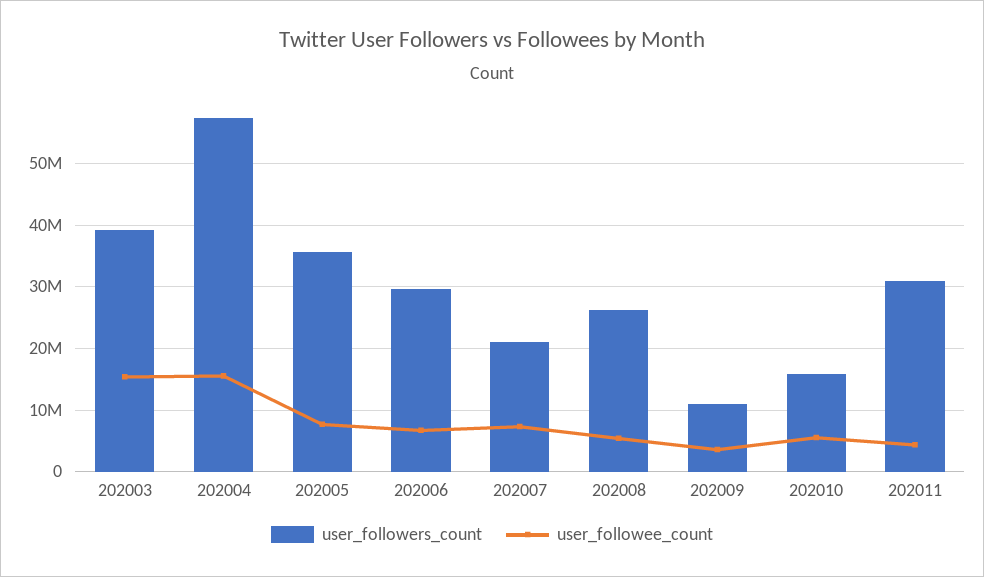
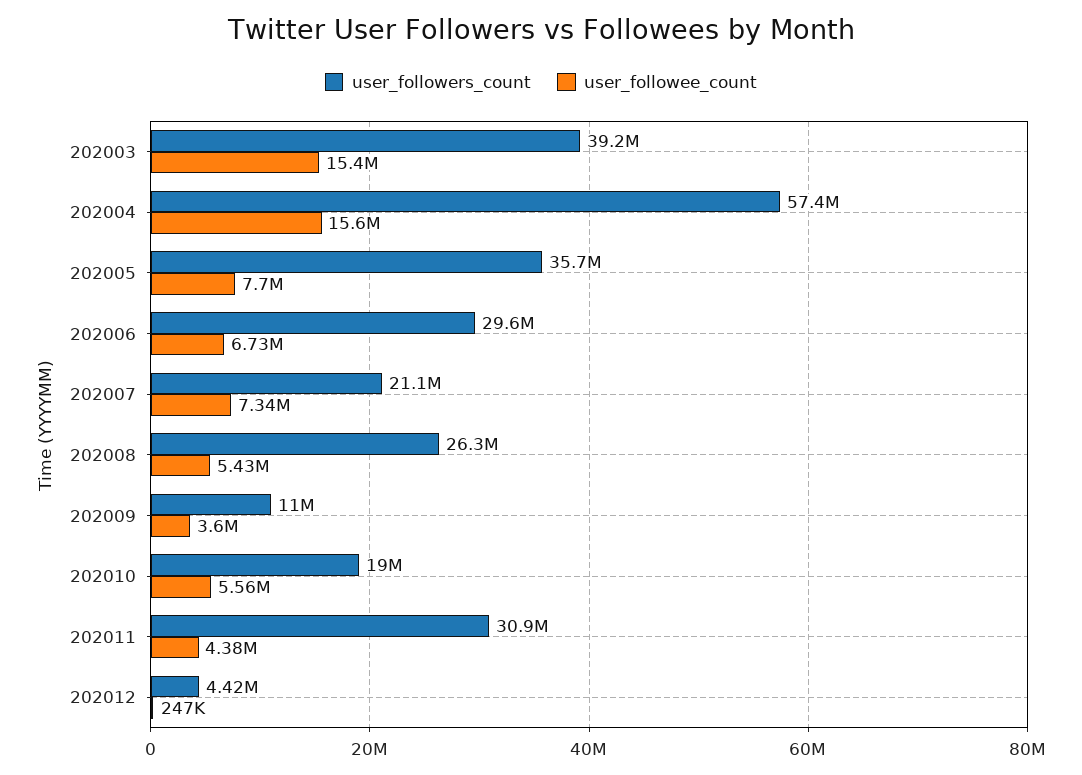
user_followers_count, 202010: 16000000 -> 19000000
user_followers_count, 202012: none -> 4420000
user_followee_count, 202012: none -> 247000

